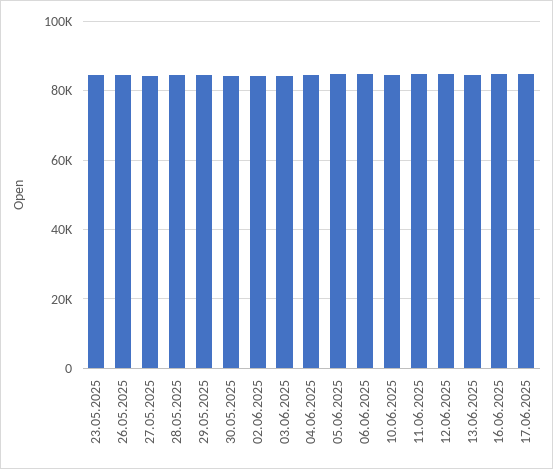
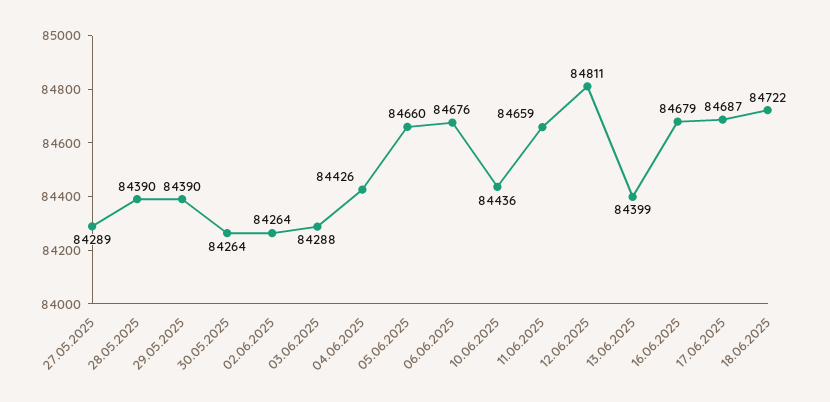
23.05.2025: 84000 -> none
26.05.2025: 84000 -> none
18.06.2025: none -> 84722

